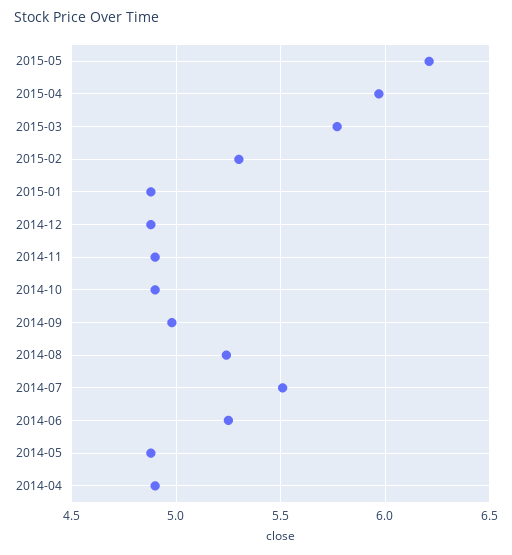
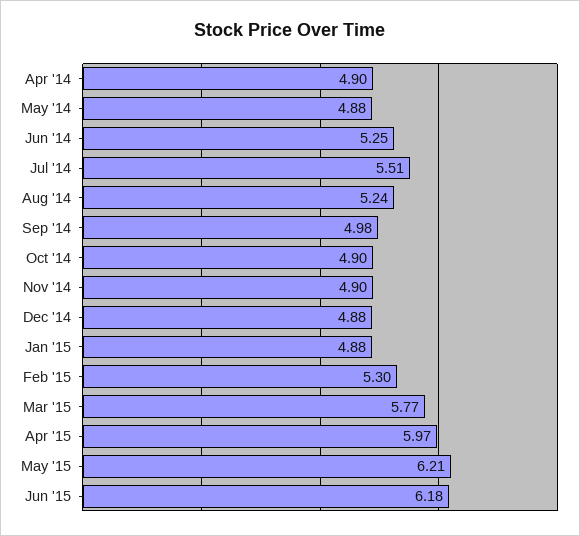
Jun '15: none -> 6.18

